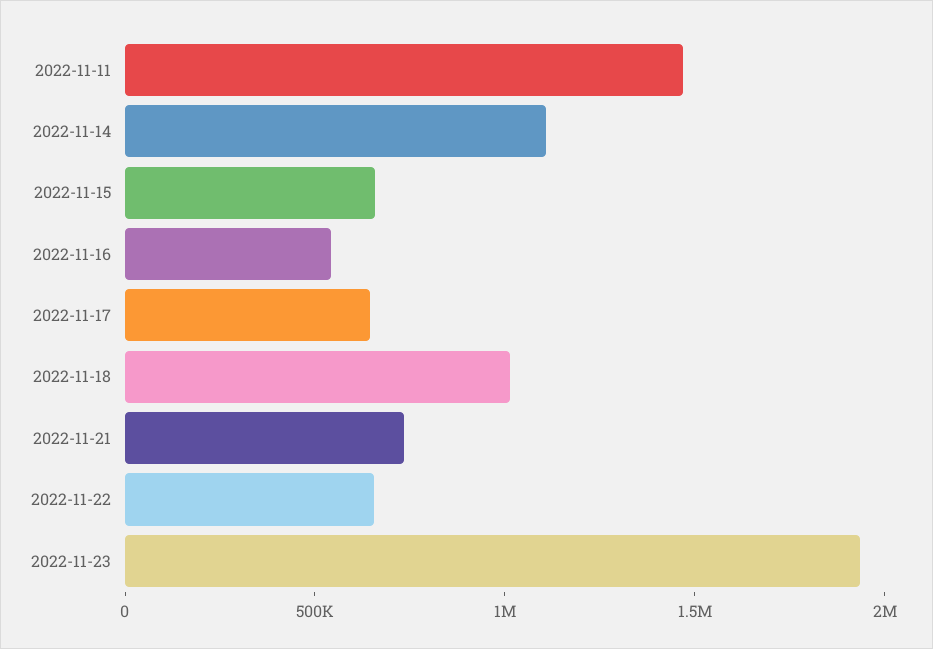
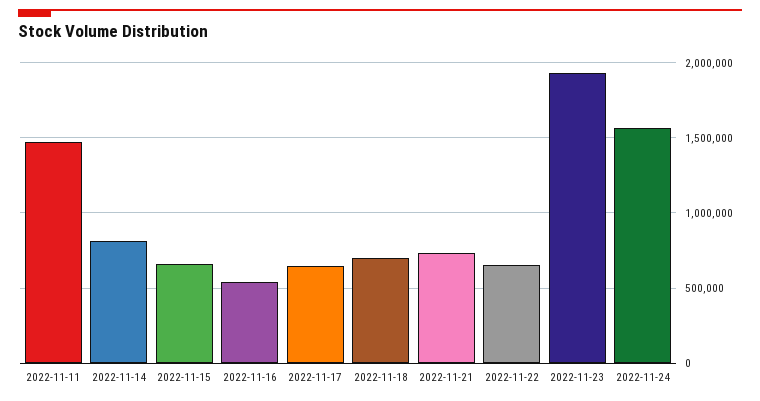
2022-11-14: 1100000 -> 800000
2022-11-18: 1000000 -> 700000
2022-11-24: none -> 1550000

